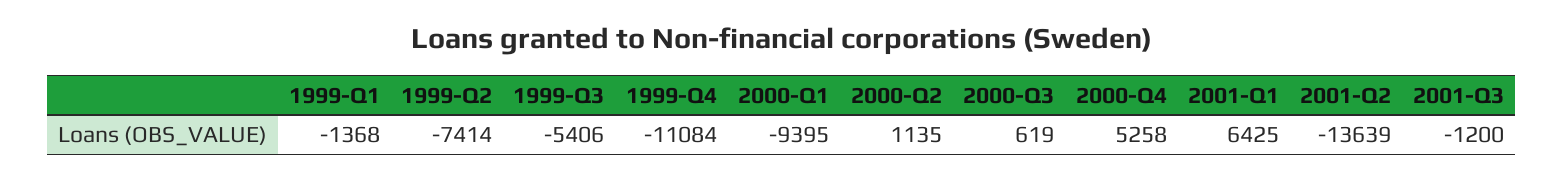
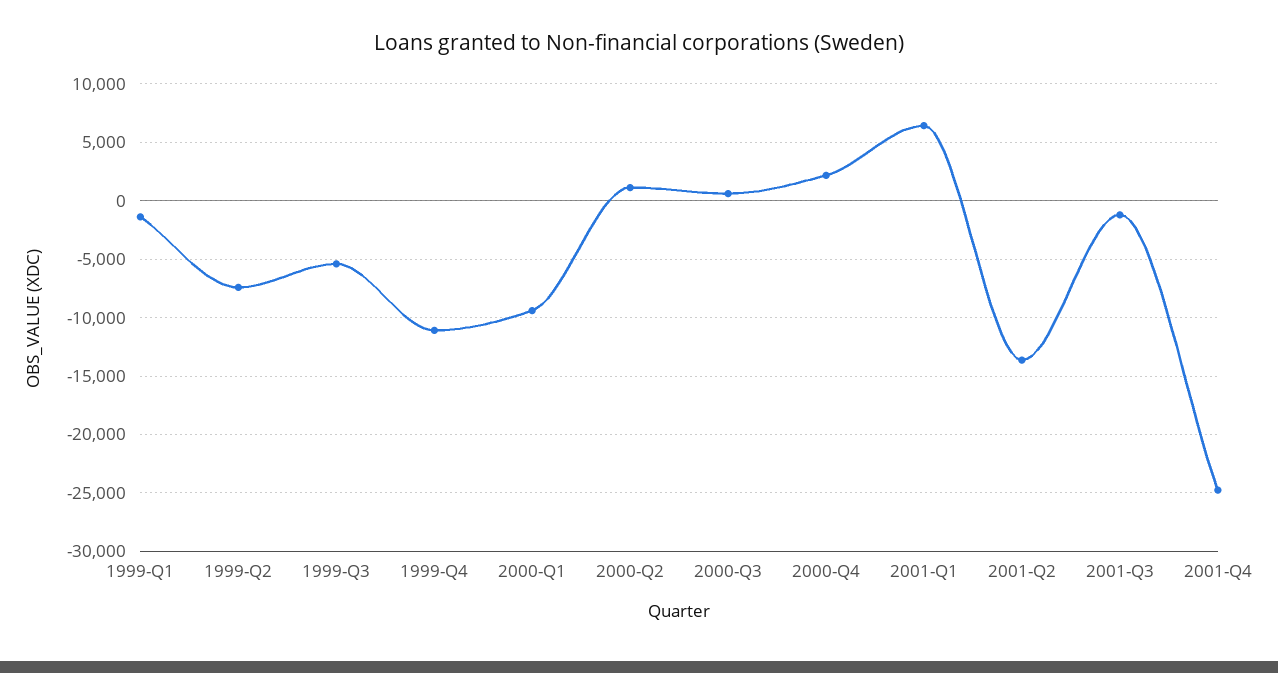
2000-Q4: 5258 -> 2000
2001-Q4: none -> -25000

